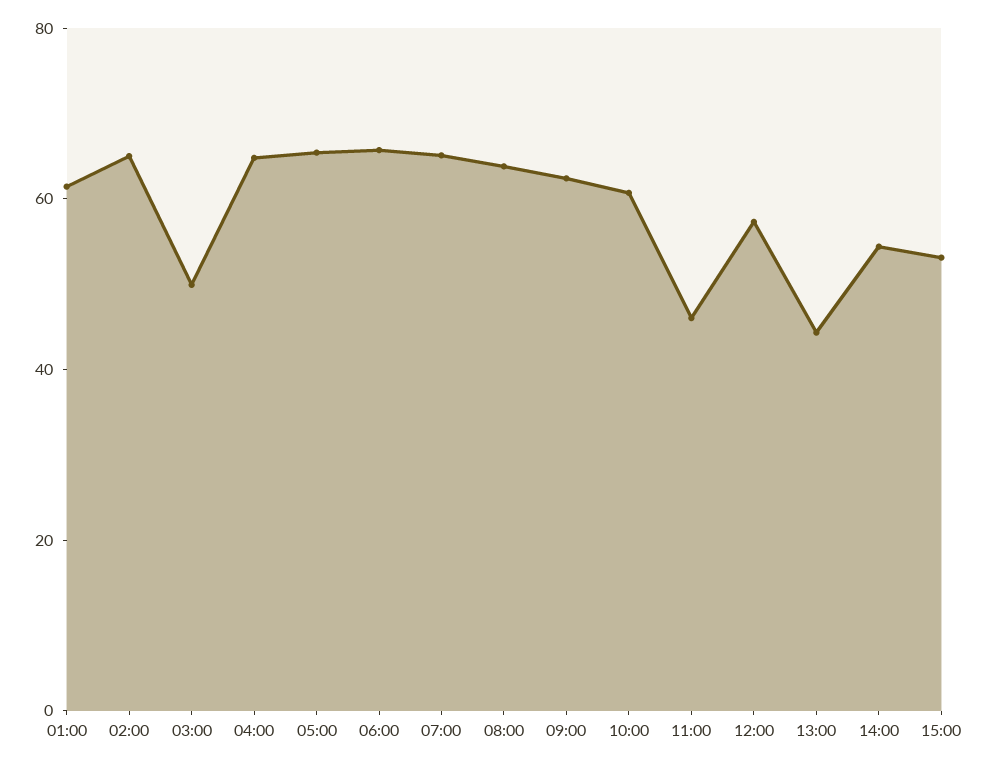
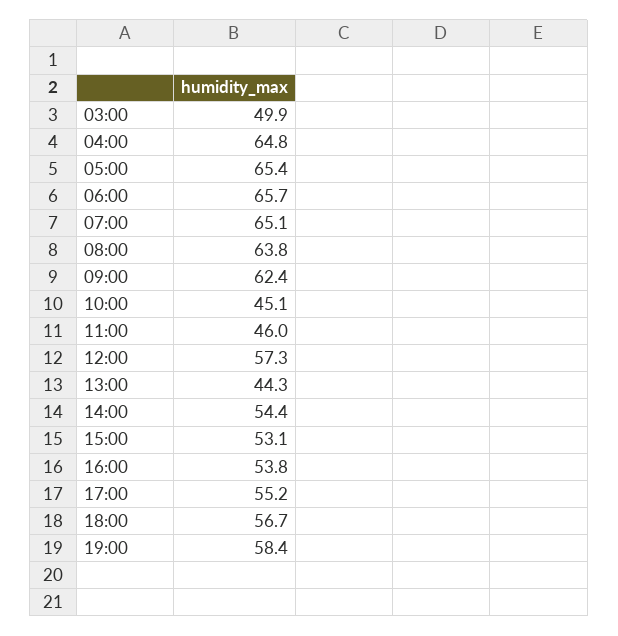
01:00: 60 -> none
02:00: 65 -> none
10:00: 60 -> 45.1
16:00: none -> 53.8
17:00: none -> 55.2
18:00: none -> 56.7
19:00: none -> 58.4

